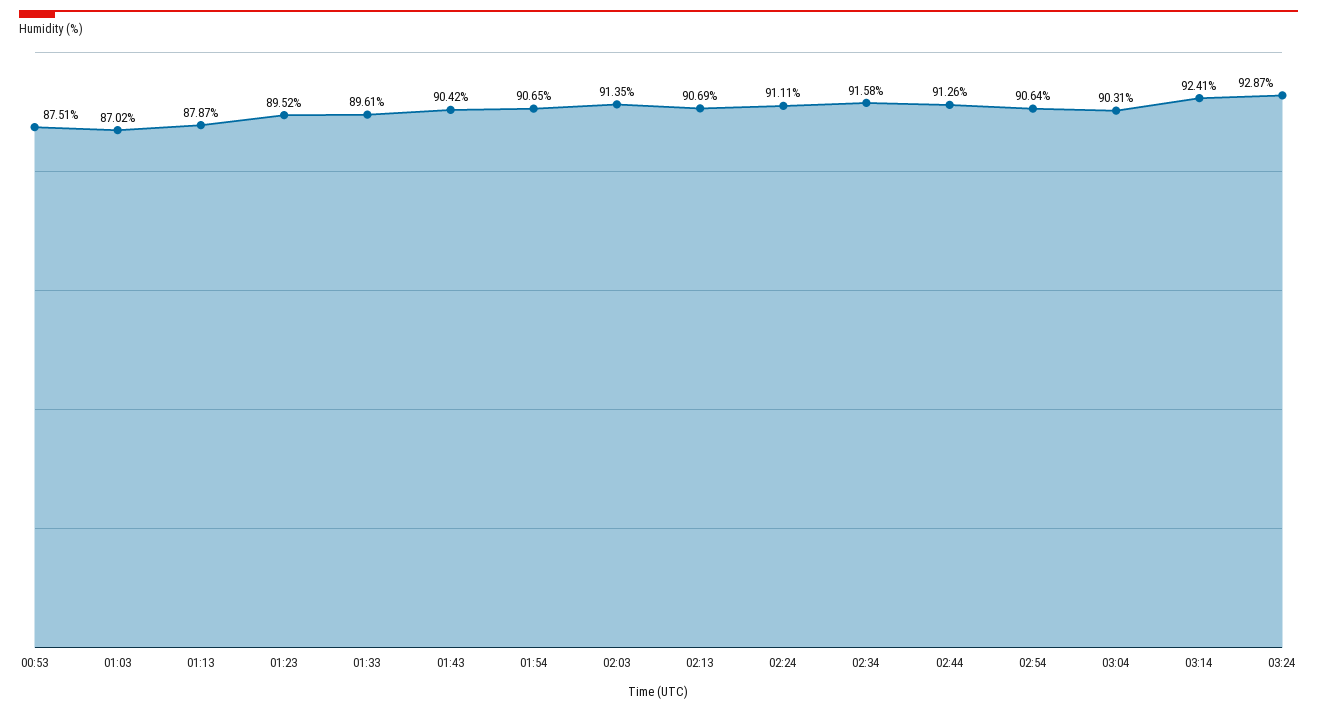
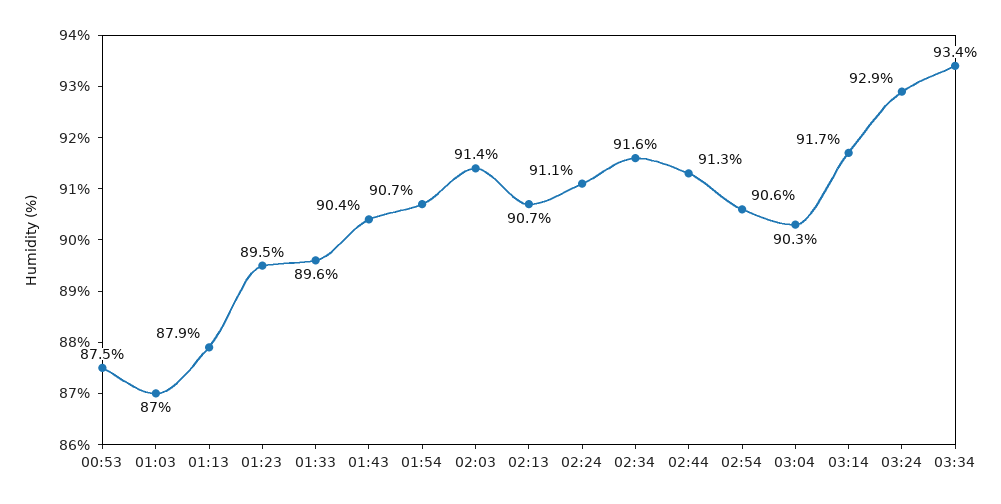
03:14: 92.41 -> 91.7
03:34: none -> 93.4

